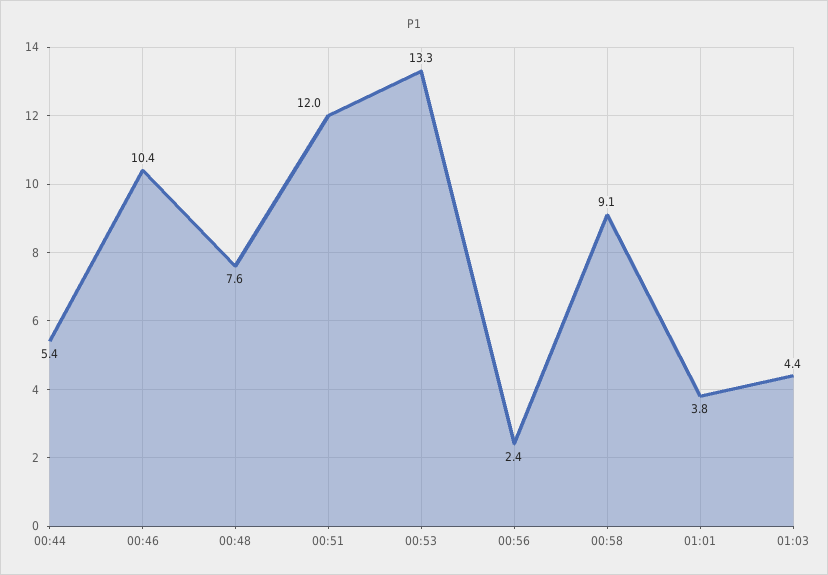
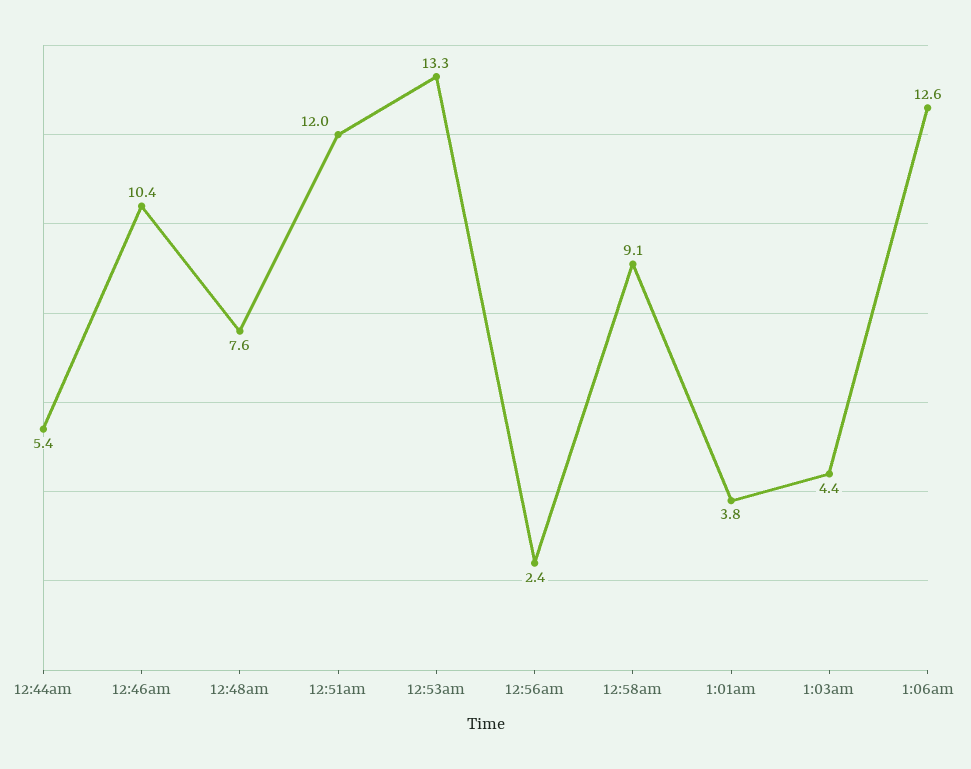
1:06am: none -> 12.6

